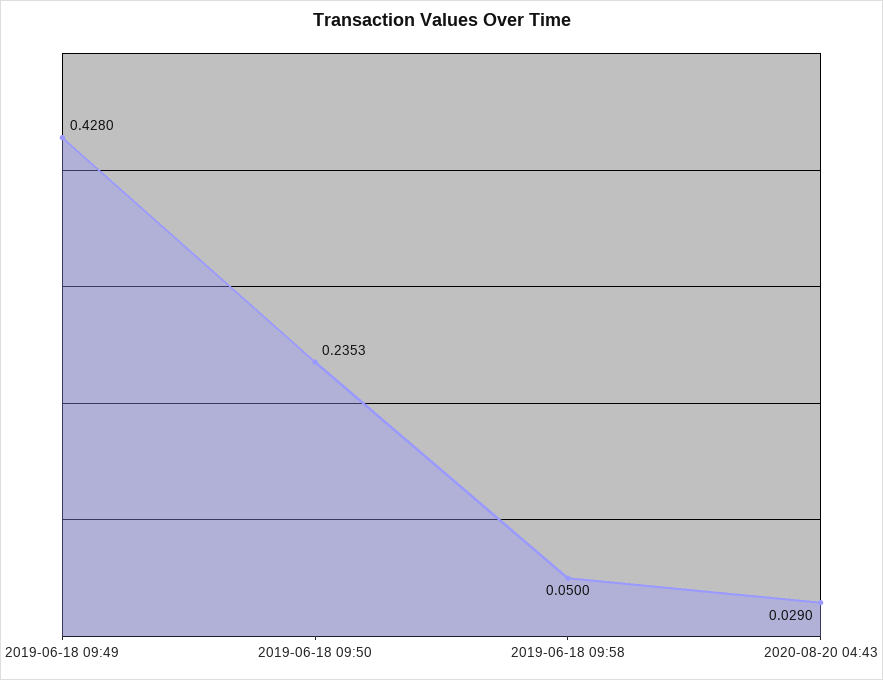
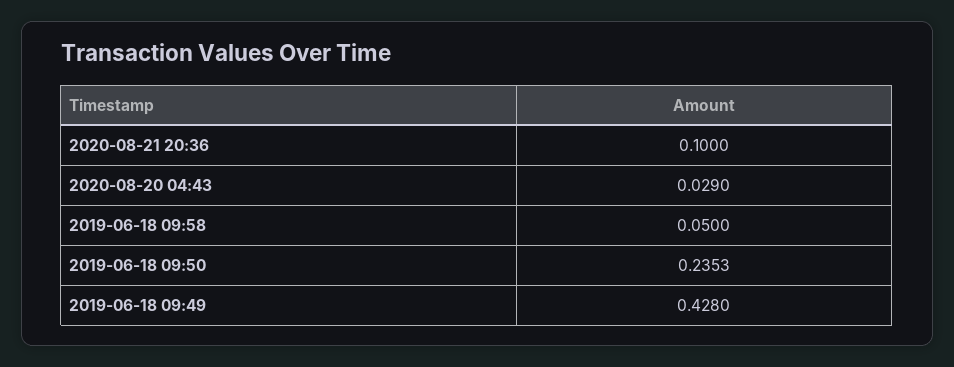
2020-08-21 20:36: none -> 0.1

